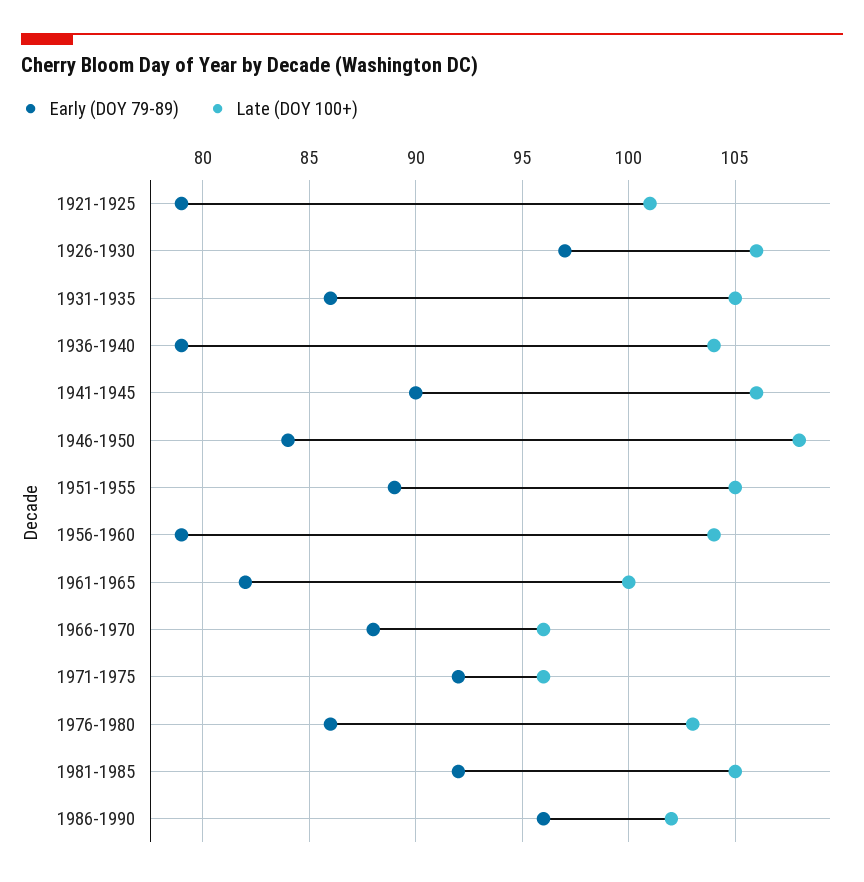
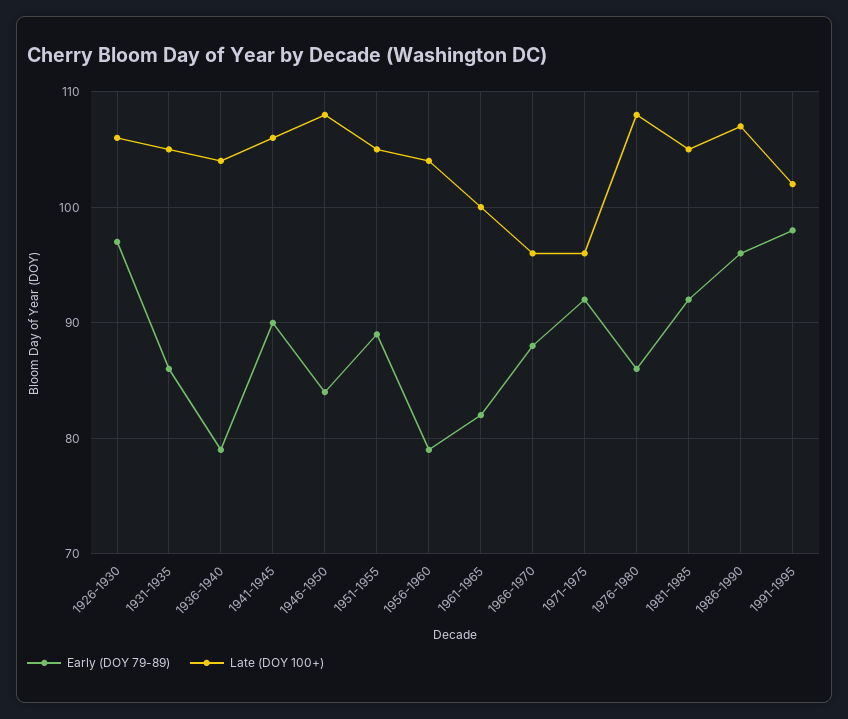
Early (DOY 79-89), 1921-1925: 79 -> none
Late (DOY 100+), 1921-1925: 101 -> none
Late (DOY 100+), 1976-1980: 103 -> 108
Late (DOY 100+), 1986-1990: 102 -> 107
Early (DOY 79-89), 1991-1995: none -> 98
Late (DOY 100+), 1991-1995: none -> 102

